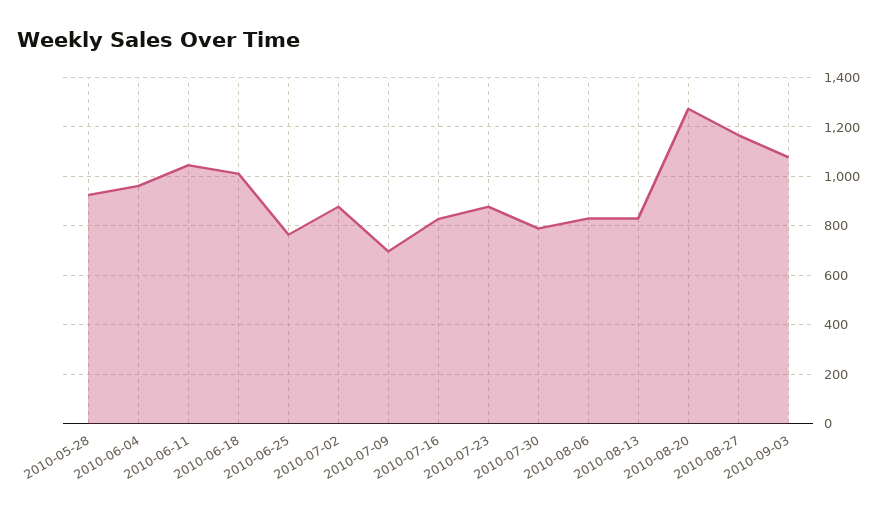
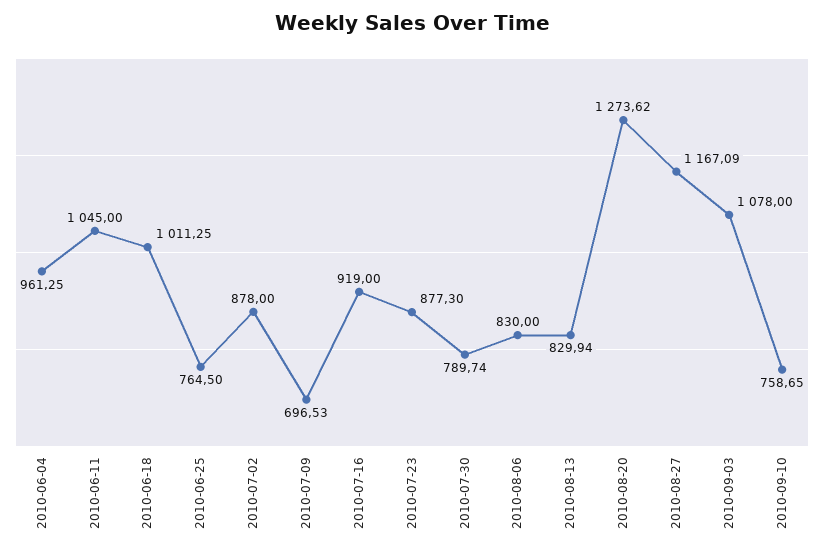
2010-05-28: 925 -> none
2010-07-16: 825 -> 919
2010-09-10: none -> 758.65

